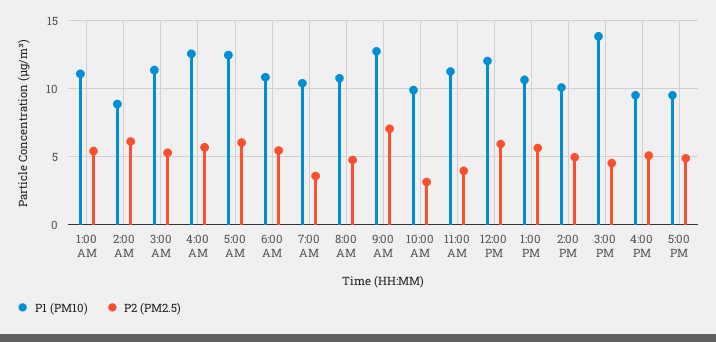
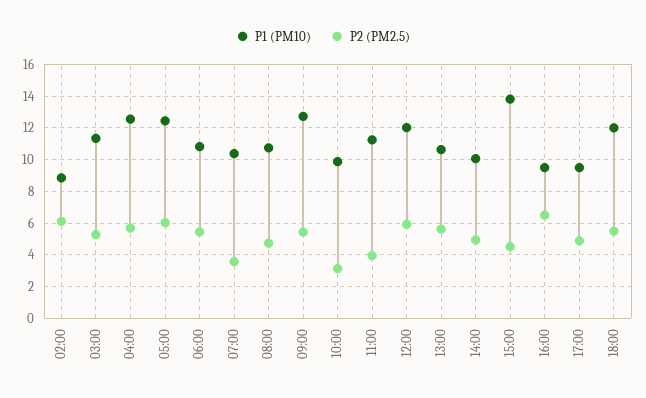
P1 (PM10), 1:00 AM: 11 -> none
P2 (PM2.5), 1:00 AM: 5.5 -> none
P2 (PM2.5), 9:00 AM: 7 -> 5.5
P2 (PM2.5), 4:00 PM: 5 -> 6.5
P1 (PM10), 18:00: none -> 12
P2 (PM2.5), 18:00: none -> 5.5

